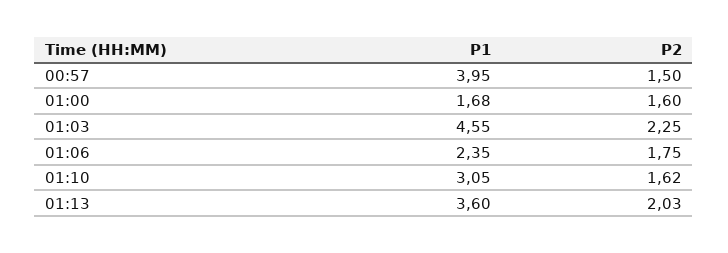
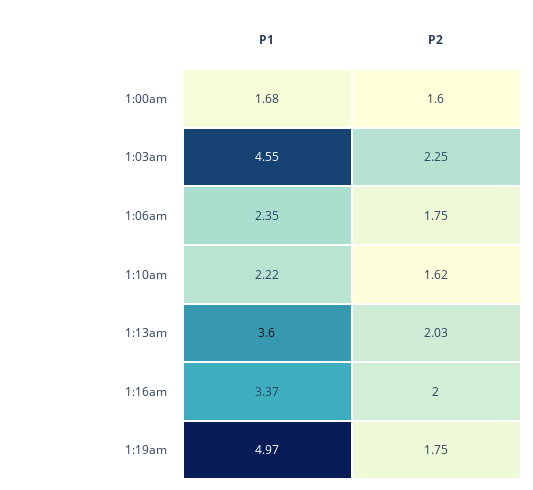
P1, 00:57: 3.95 -> none
P2, 00:57: 1.5 -> none
P1, 01:10: 3.05 -> 2.22
P1, 1:16am: none -> 3.37
P2, 1:16am: none -> 2
P1, 1:19am: none -> 4.97
P2, 1:19am: none -> 1.75

